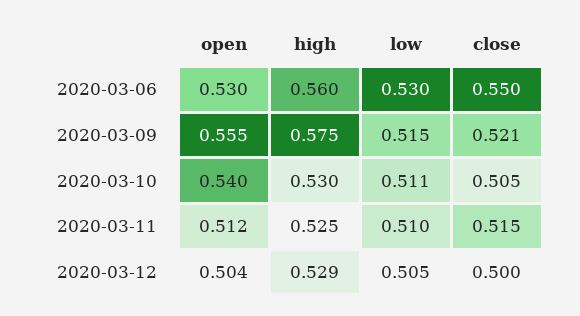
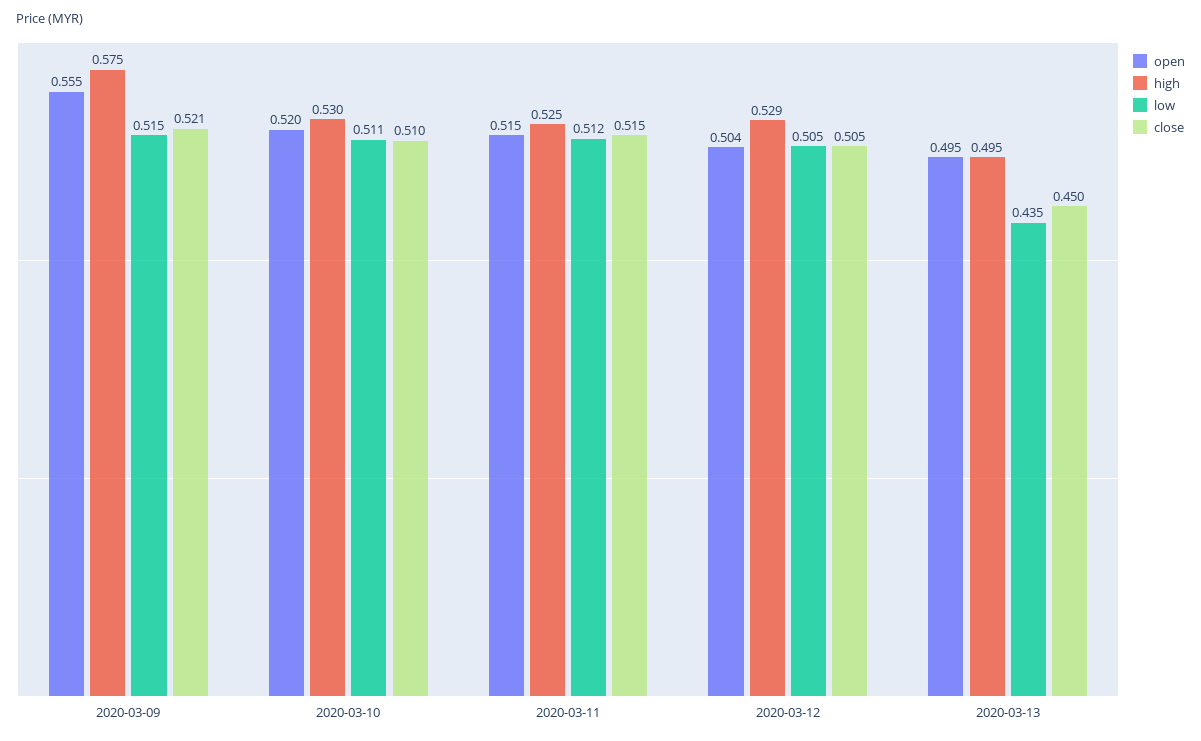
open, 2020-03-06: 0.53 -> none
high, 2020-03-06: 0.56 -> none
low, 2020-03-06: 0.53 -> none
close, 2020-03-06: 0.55 -> none
open, 2020-03-10: 0.54 -> 0.52
close, 2020-03-10: 0.505 -> 0.51
open, 2020-03-11: 0.512 -> 0.515
low, 2020-03-11: 0.51 -> 0.512
close, 2020-03-12: 0.5 -> 0.505
open, 2020-03-13: none -> 0.495
high, 2020-03-13: none -> 0.495
low, 2020-03-13: none -> 0.435
close, 2020-03-13: none -> 0.45

